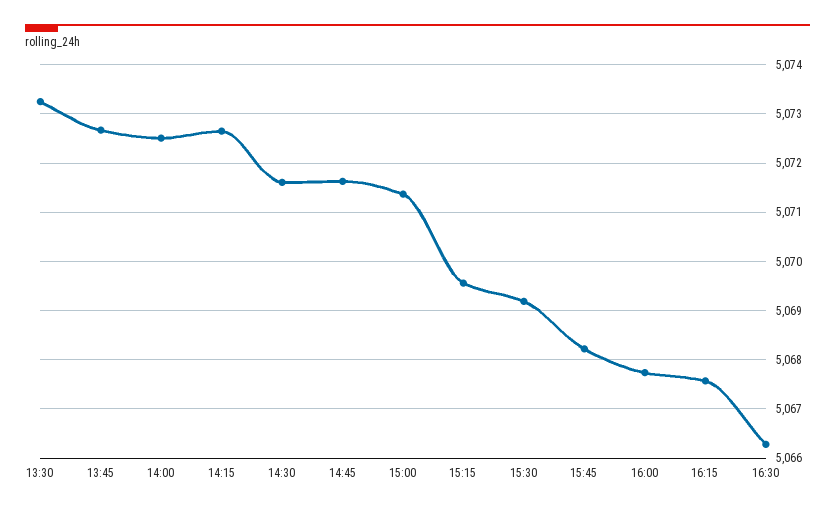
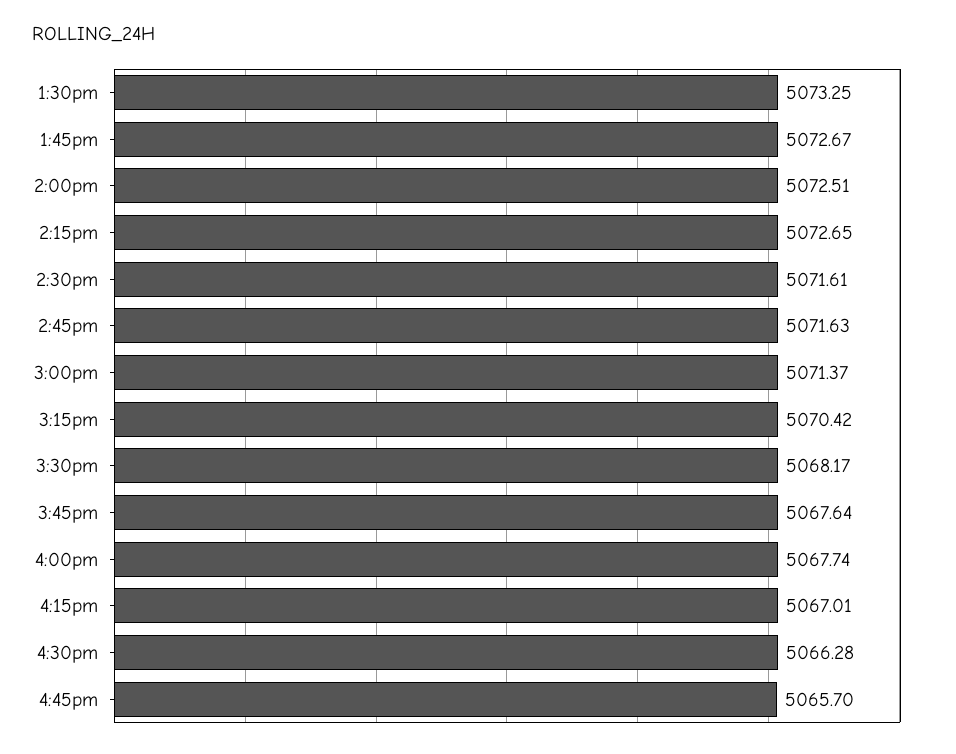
15:15: 5069.6 -> 5070.42
15:30: 5069.2 -> 5068.17
15:45: 5068.2 -> 5067.64
16:15: 5067.6 -> 5067.01
4:45pm: none -> 5065.7

